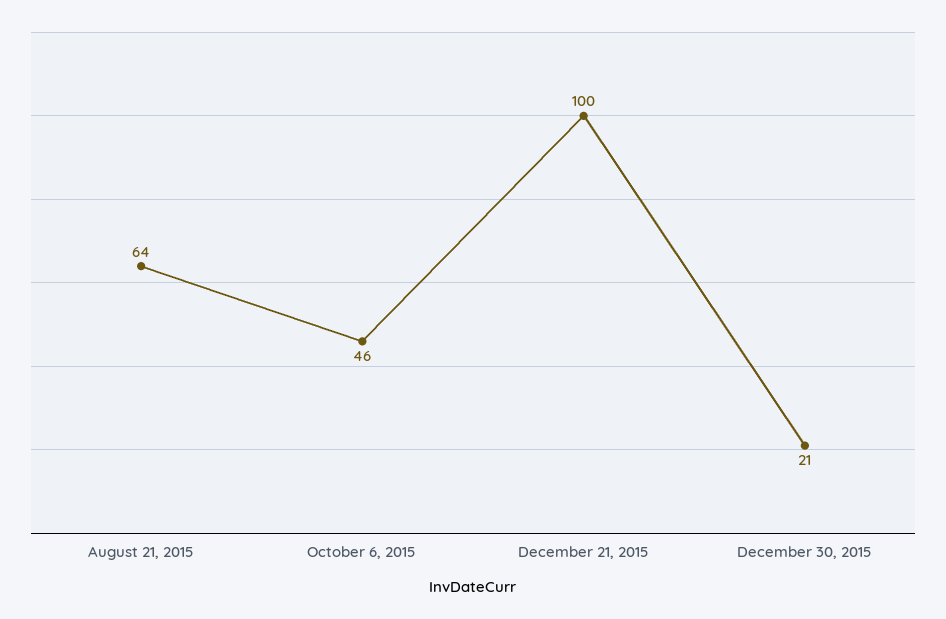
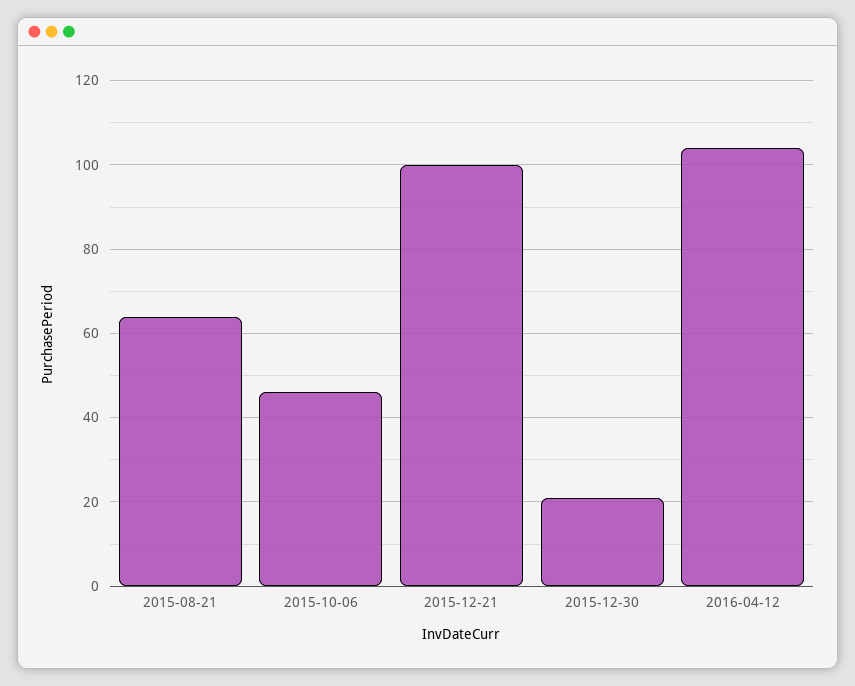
2016-04-12: none -> 105

